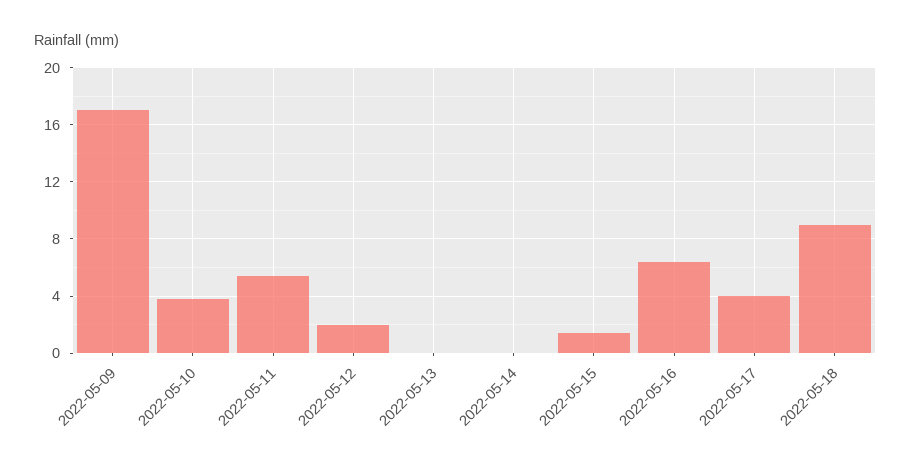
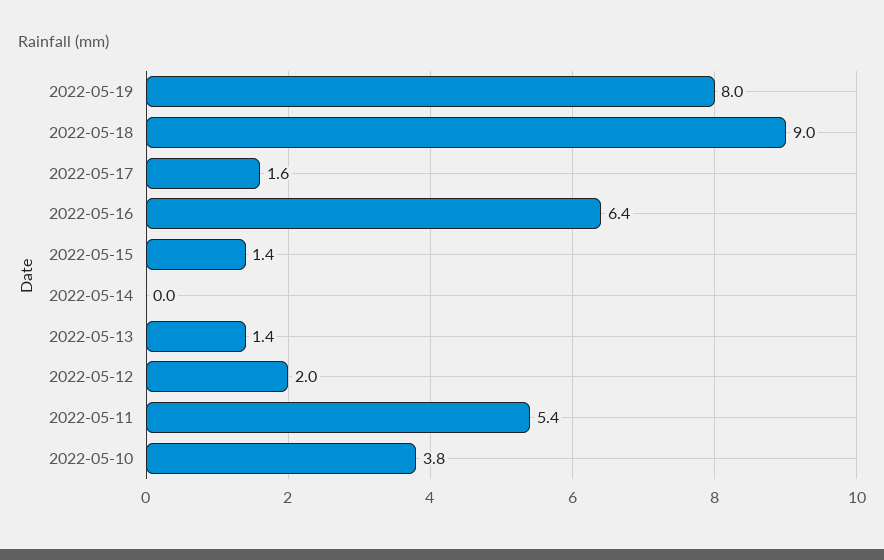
2022-05-09: 17 -> none
2022-05-13: 0 -> 1.4
2022-05-17: 4 -> 1.6
2022-05-19: none -> 8

